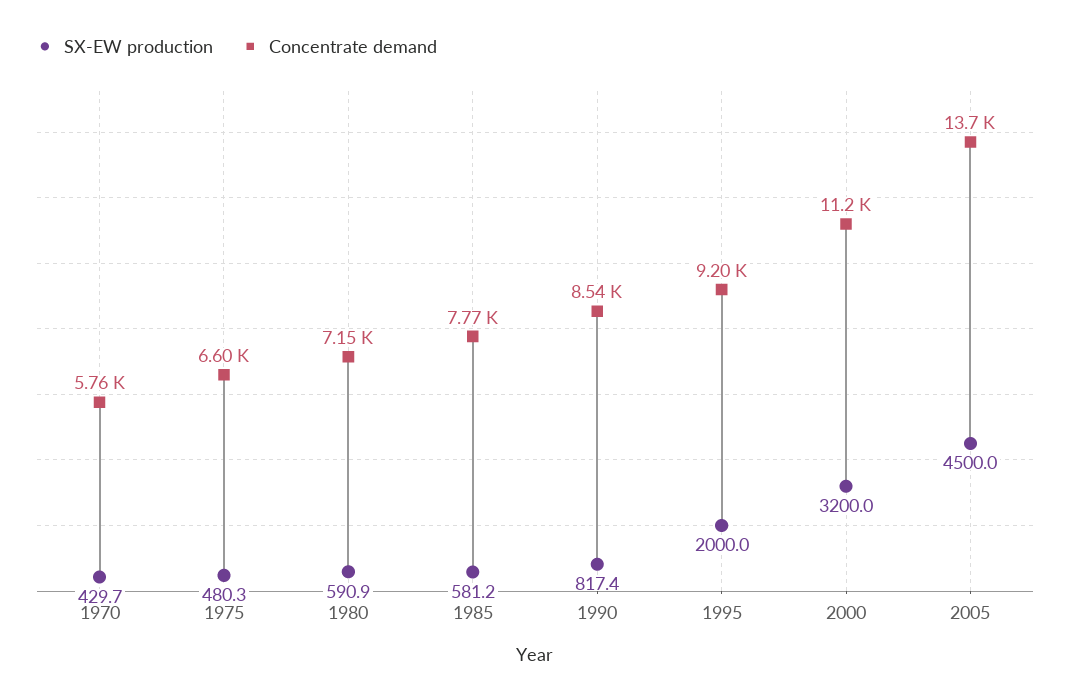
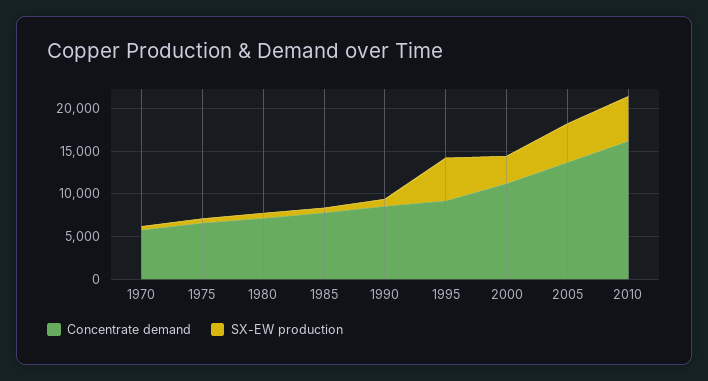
SX-EW production, 1995: 2000 -> 5000
Concentrate demand, 2010: none -> 16000
SX-EW production, 2010: none -> 5000

